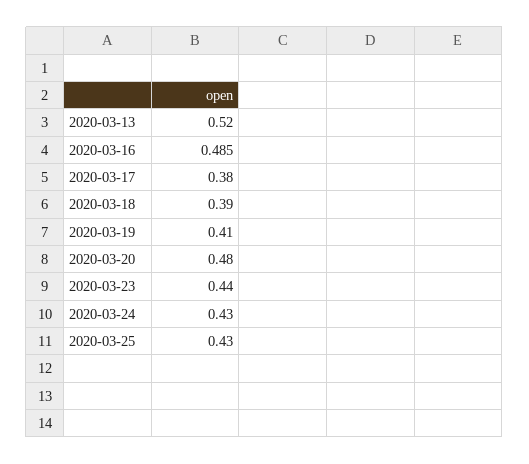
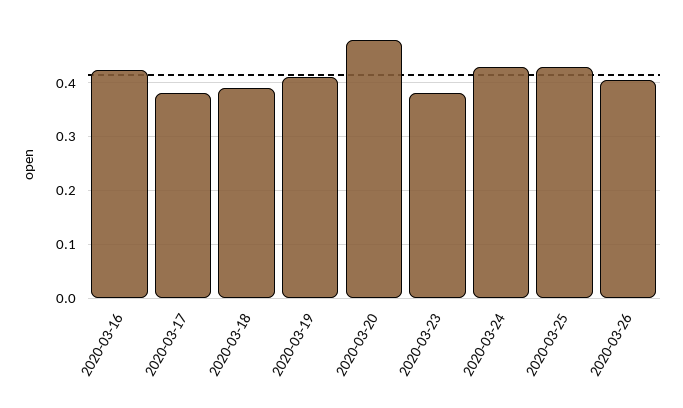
2020-03-13: 0.52 -> none
2020-03-16: 0.485 -> 0.42
2020-03-23: 0.44 -> 0.38
2020-03-26: none -> 0.4

